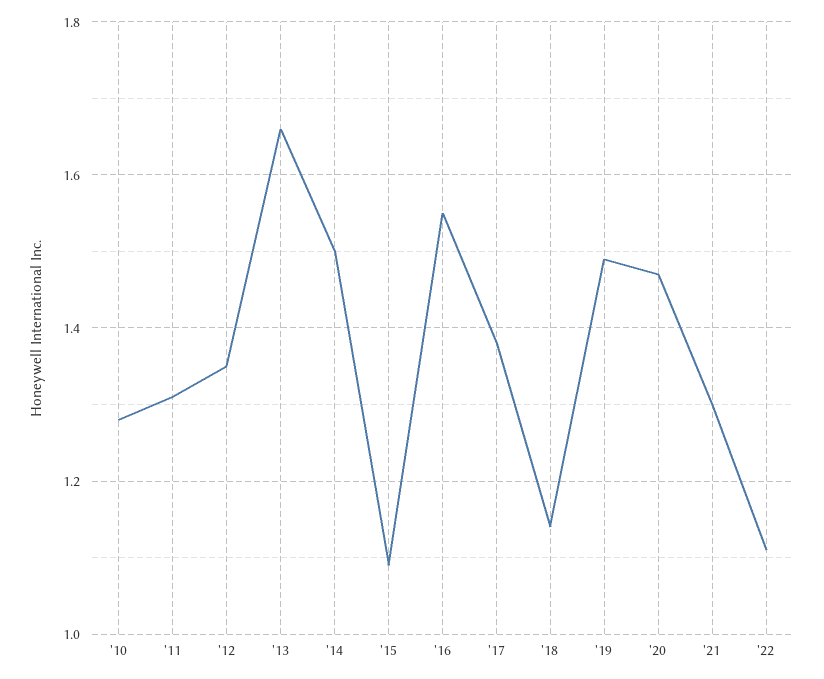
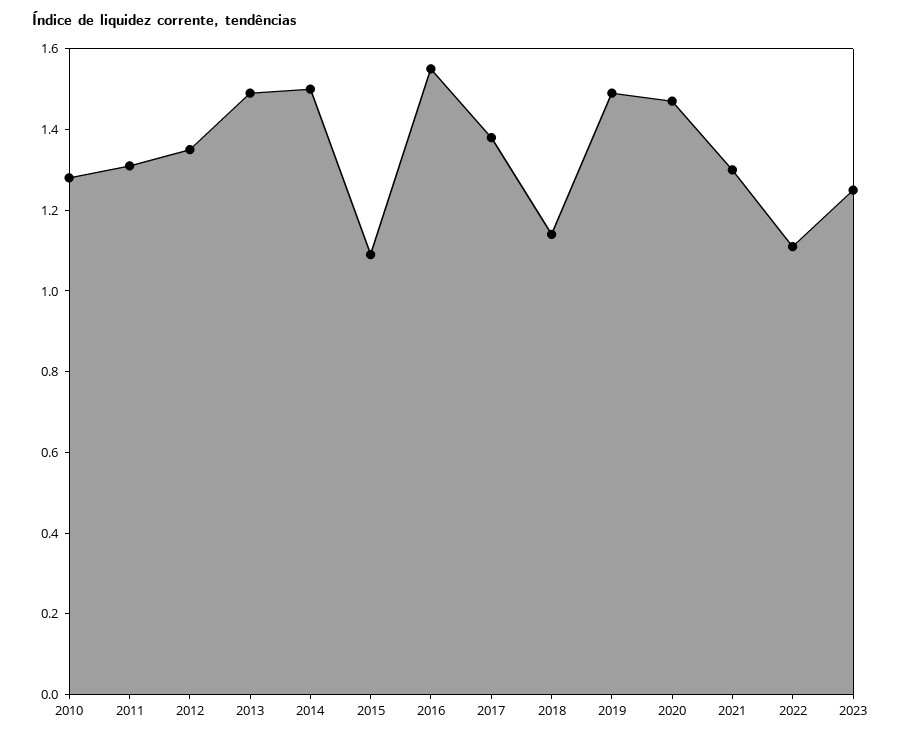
'13: 1.65 -> 1.5
2023: none -> 1.25

